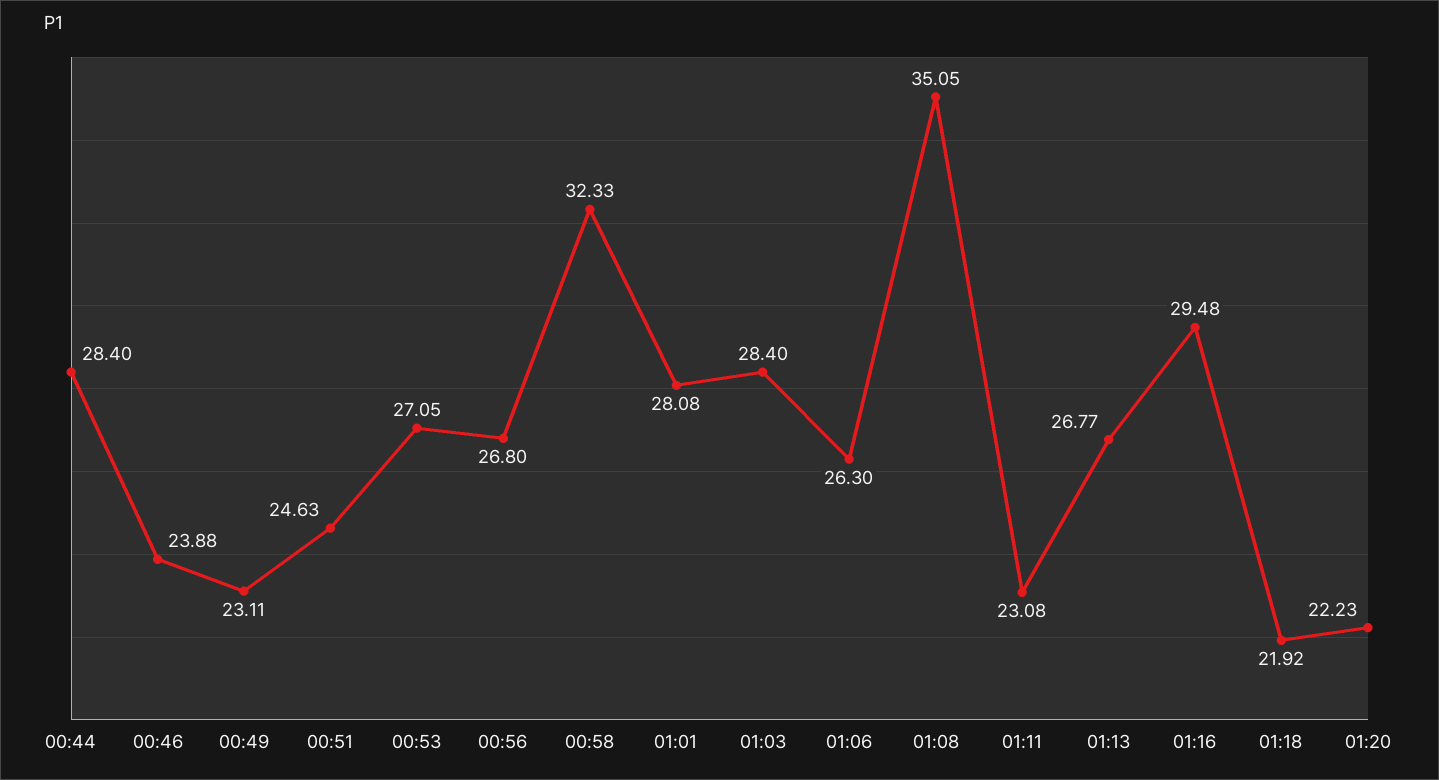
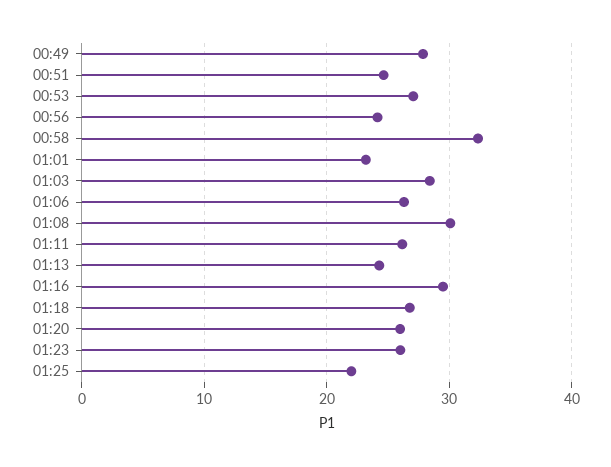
00:44: 28.4 -> none
00:46: 23.88 -> none
00:49: 23.11 -> 28
00:56: 26.8 -> 24
01:01: 28.08 -> 23
01:08: 35.05 -> 30
01:11: 23.08 -> 26
01:13: 26.77 -> 24
01:18: 21.92 -> 27
01:20: 22.23 -> 26
01:23: none -> 26
01:25: none -> 22

